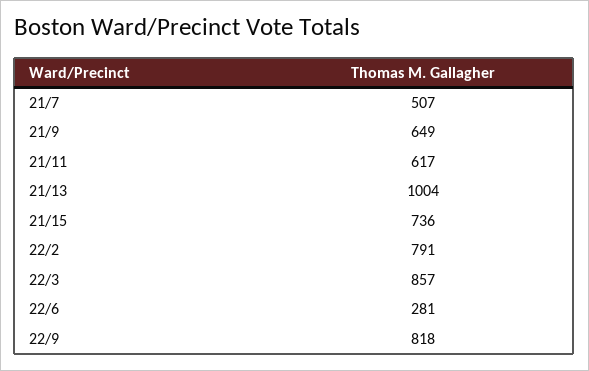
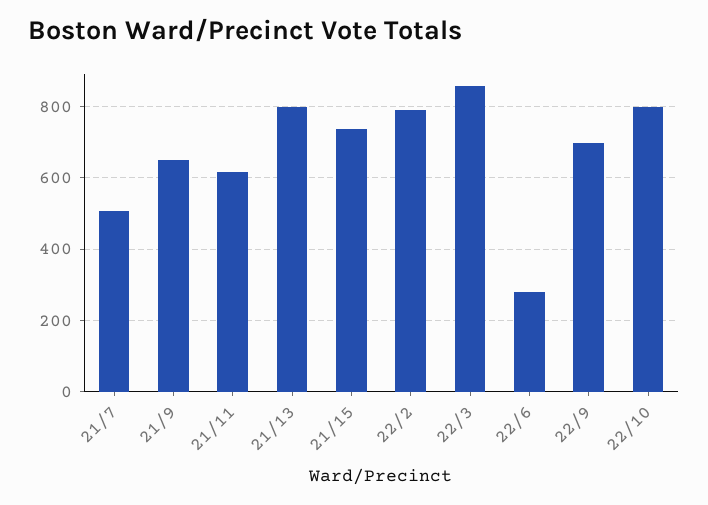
21/13: 1004 -> 800
22/9: 818 -> 700
22/10: none -> 800

